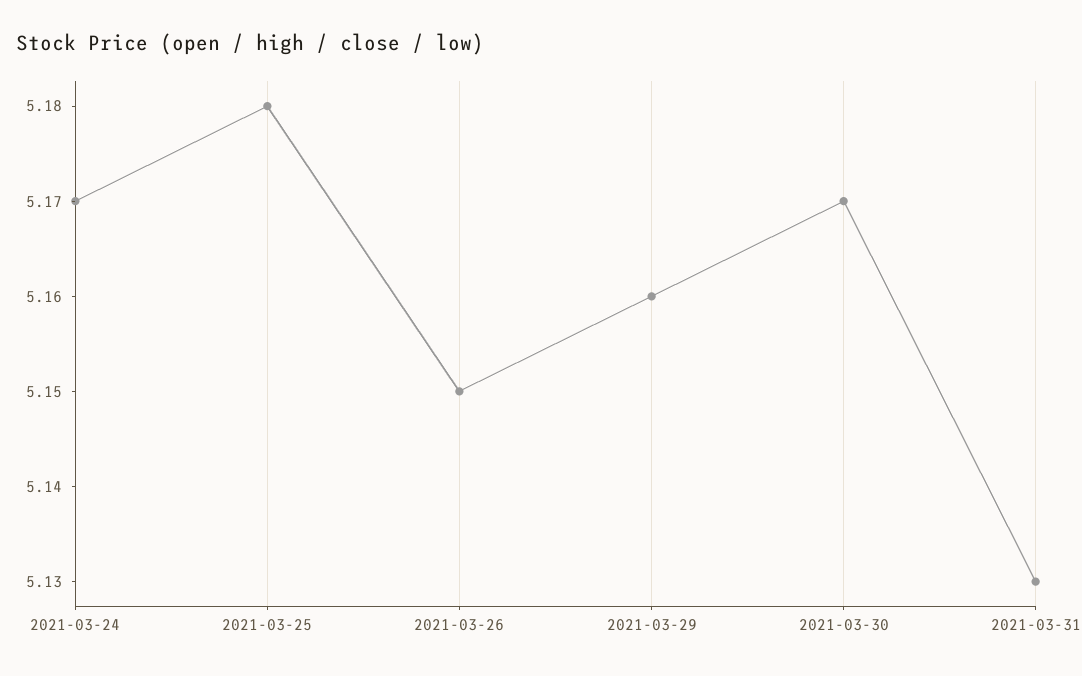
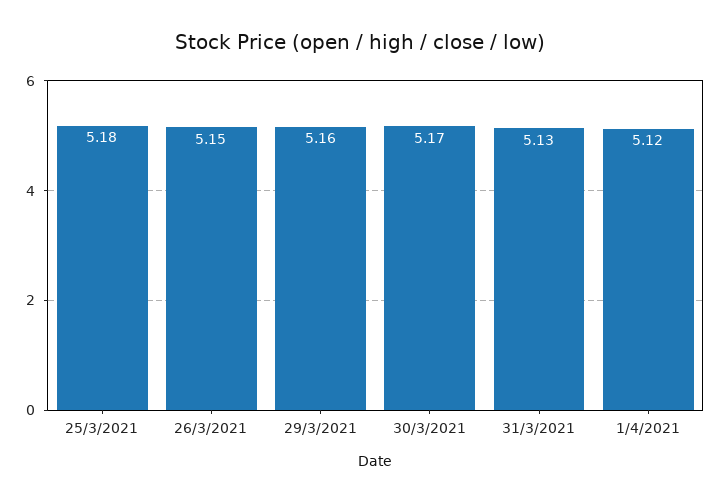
2021-03-24: 5.17 -> none
1/4/2021: none -> 5.12

